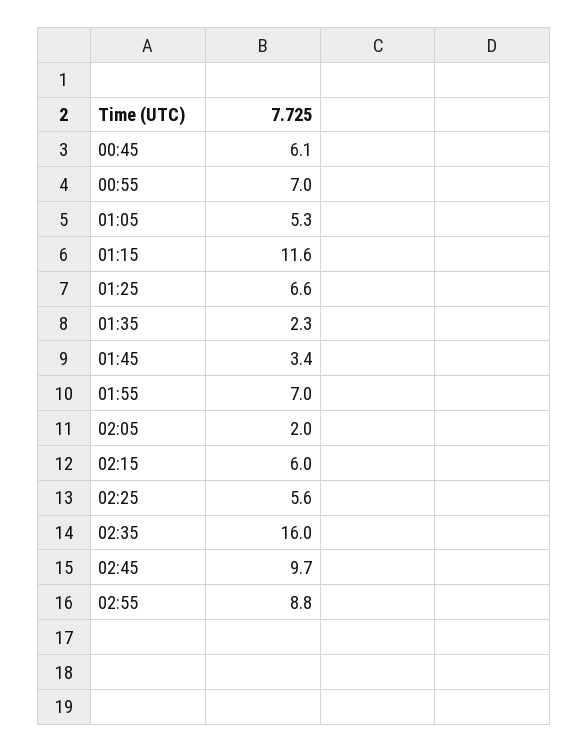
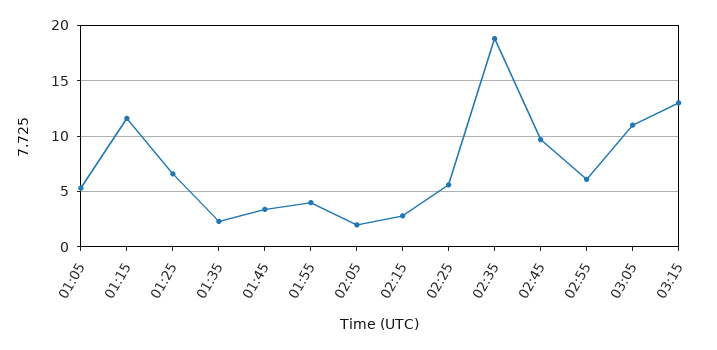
00:45: 6.1 -> none
00:55: 7 -> none
01:55: 7 -> 4
02:15: 6 -> 3
02:35: 16 -> 19
02:55: 8.8 -> 6
03:05: none -> 11
03:15: none -> 13

